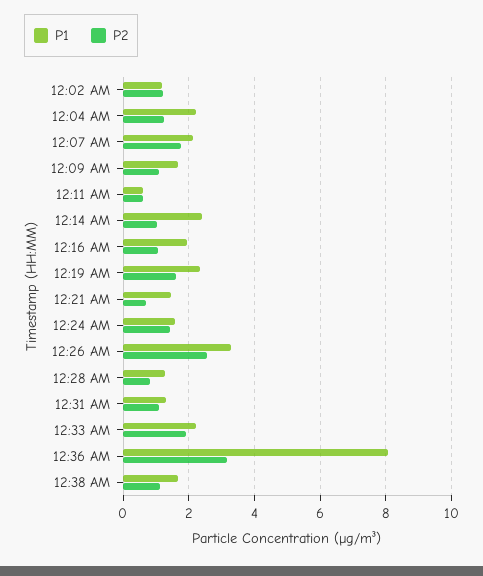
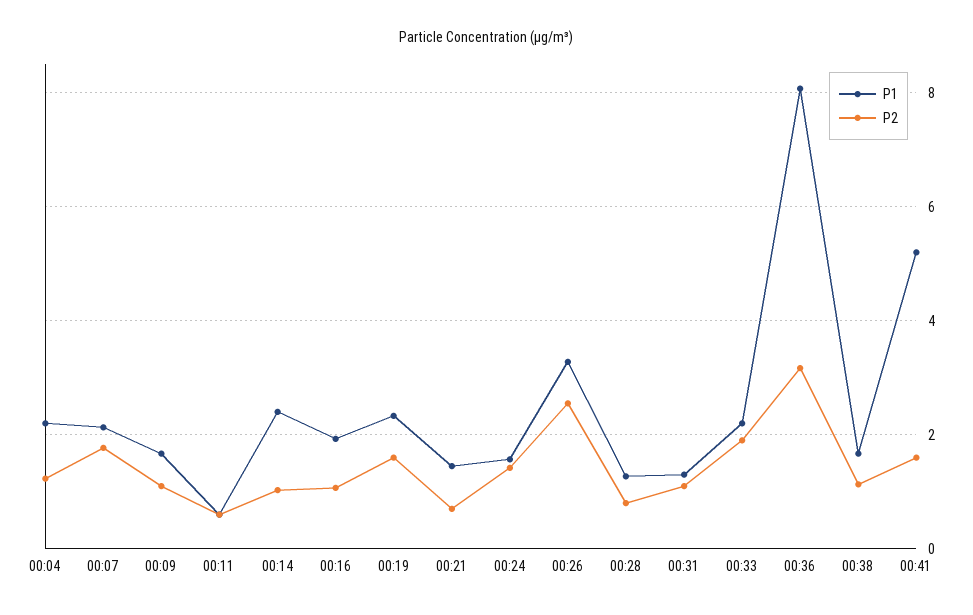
P1, 12:02 AM: 1.2 -> none
P2, 12:02 AM: 1.2 -> none
P1, 00:41: none -> 5.2
P2, 00:41: none -> 1.6

